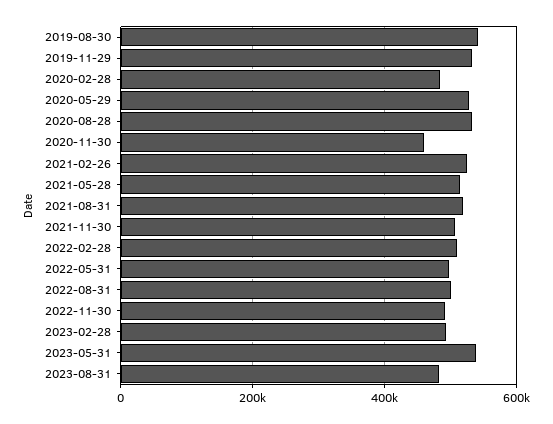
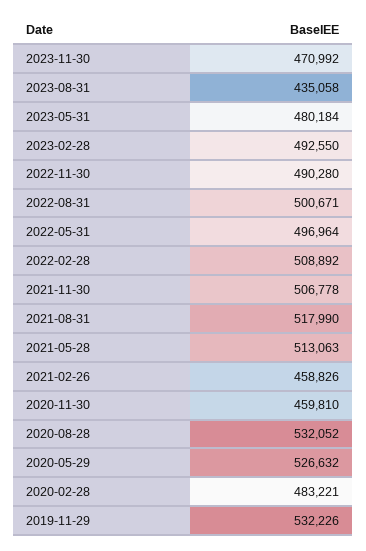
2019-08-30: 540000 -> none
2021-02-26: 520000 -> 458826
2023-05-31: 540000 -> 480184
2023-08-31: 480000 -> 435058
2023-11-30: none -> 470992

